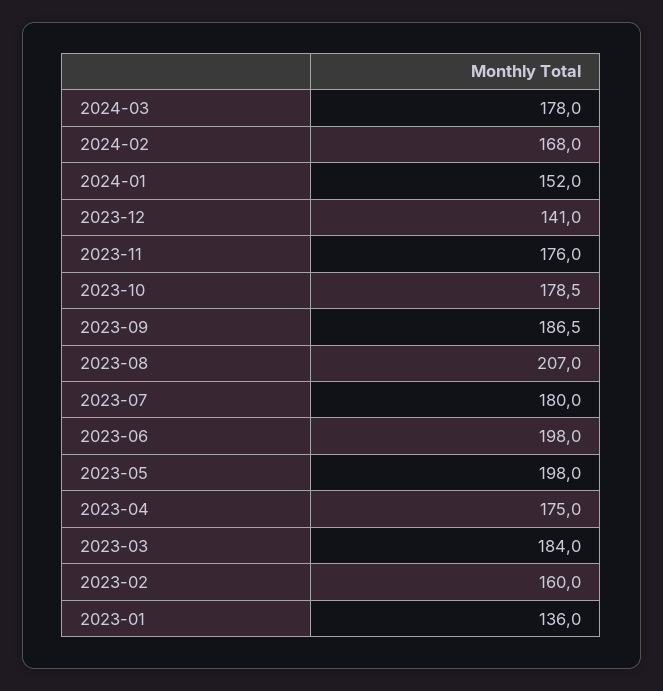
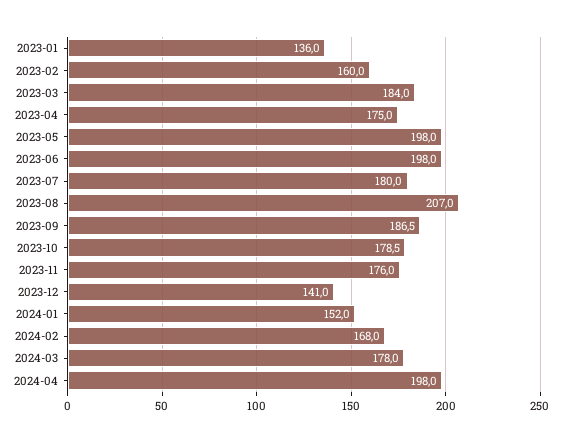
2024-04: none -> 198

